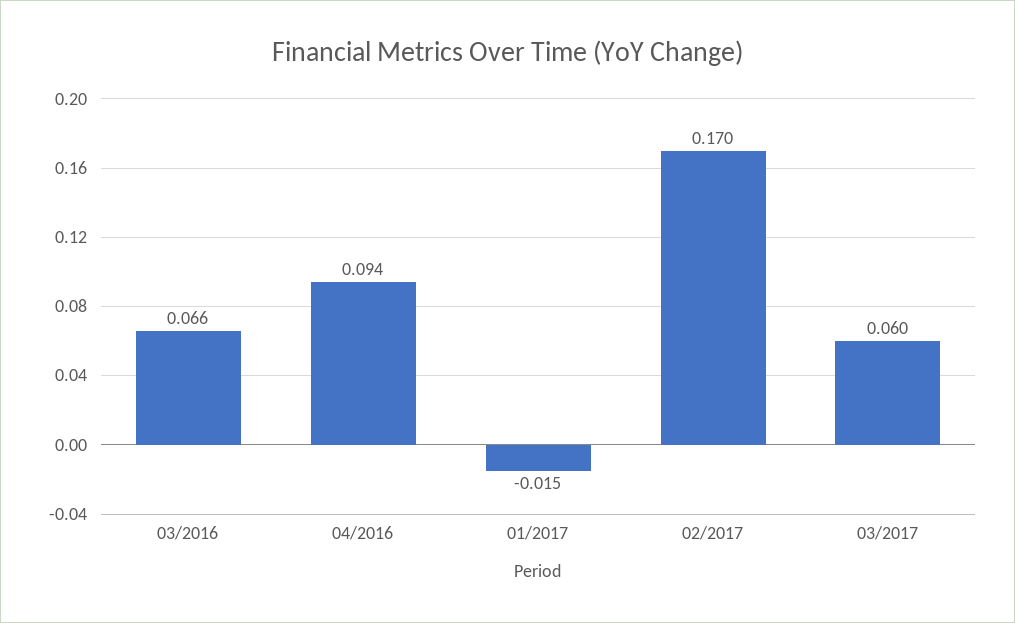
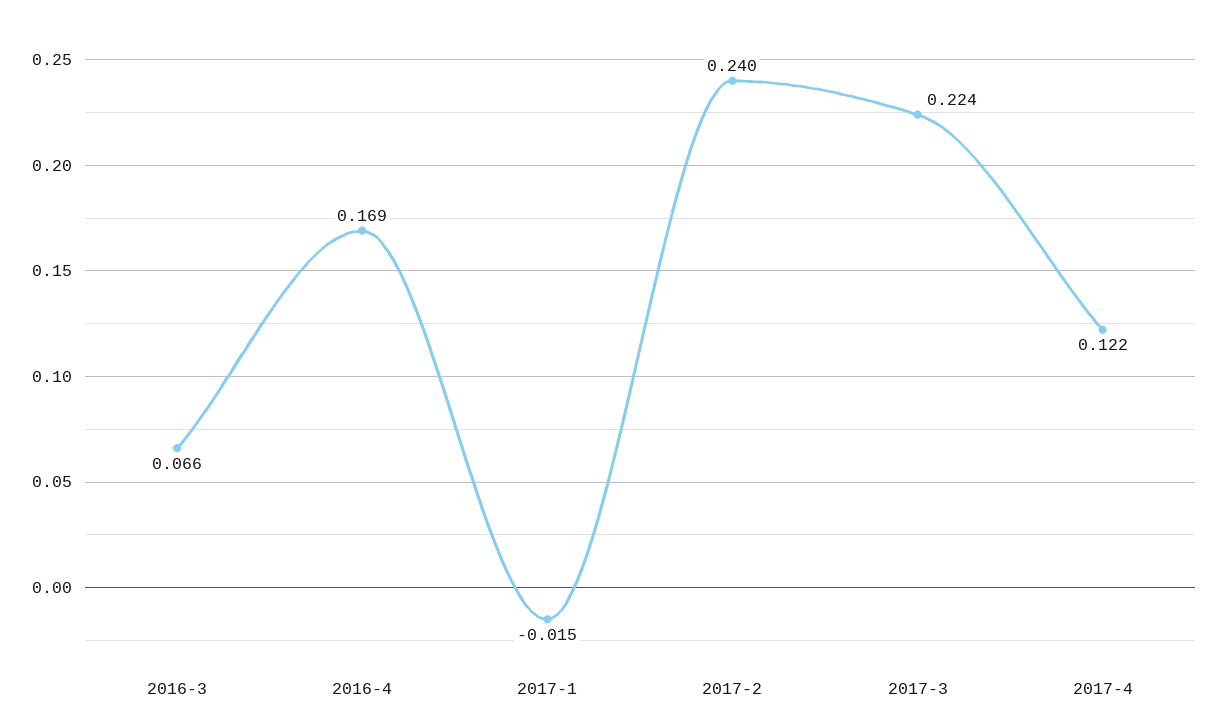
04/2016: 0.094 -> 0.169
02/2017: 0.17 -> 0.24
03/2017: 0.06 -> 0.224
2017-4: none -> 0.122

